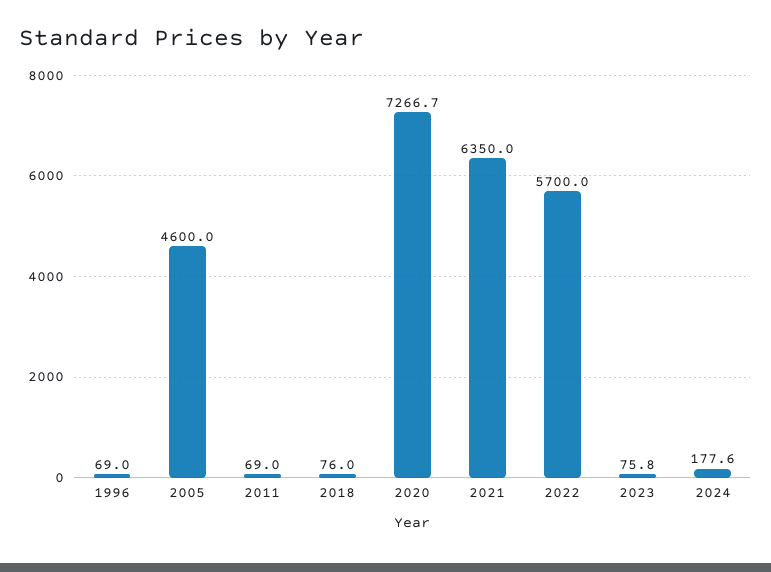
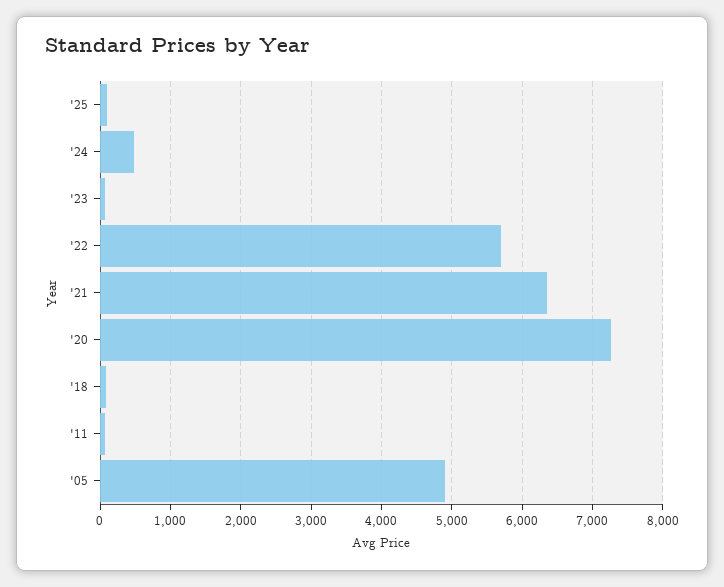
1996: 69 -> none
2005: 4600 -> 4900
2024: 177.6 -> 500
'25: none -> 100

